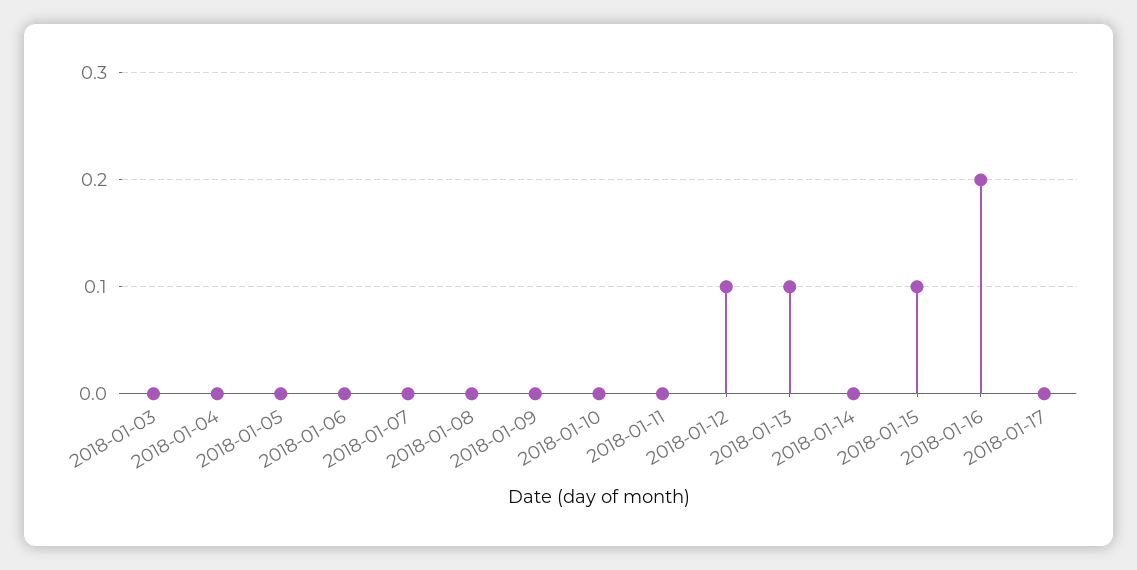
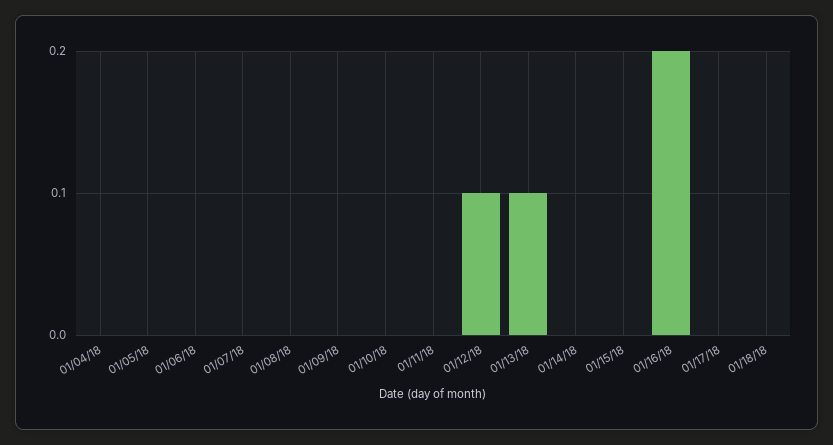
2018-01-03: 0 -> none
2018-01-15: 0.1 -> 0
01/18/18: none -> 0

